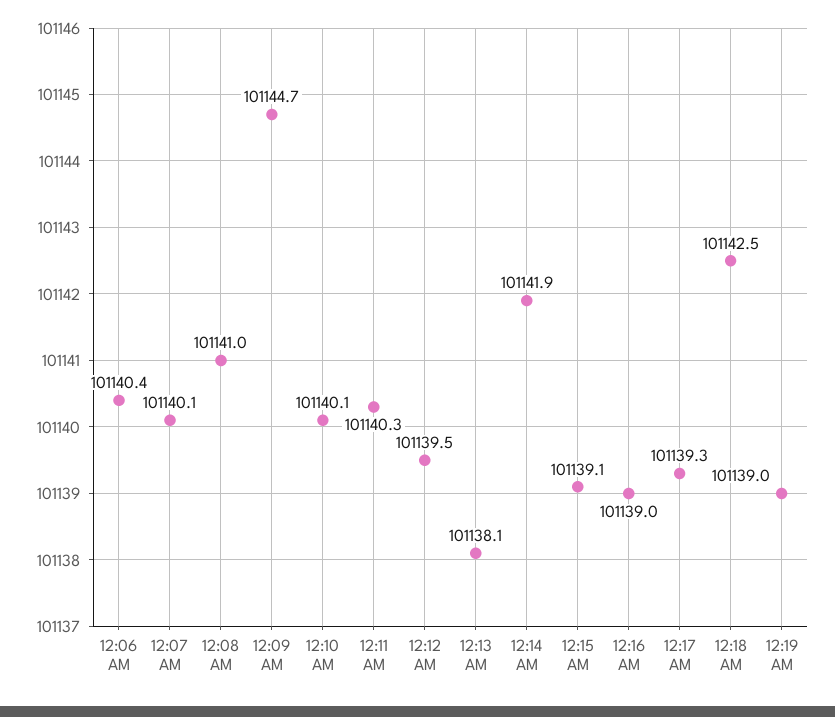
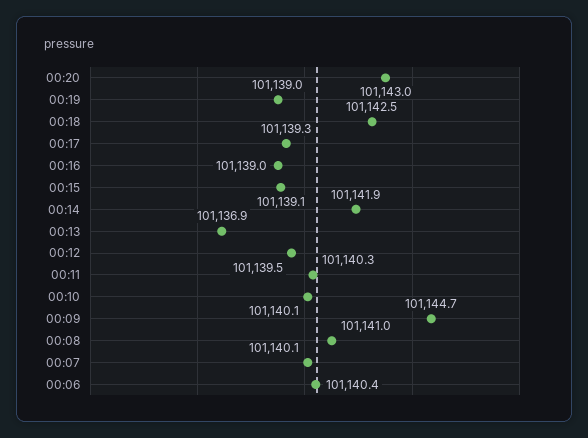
12:13 AM: 101138.1 -> 101136.9
00:20: none -> 101143

